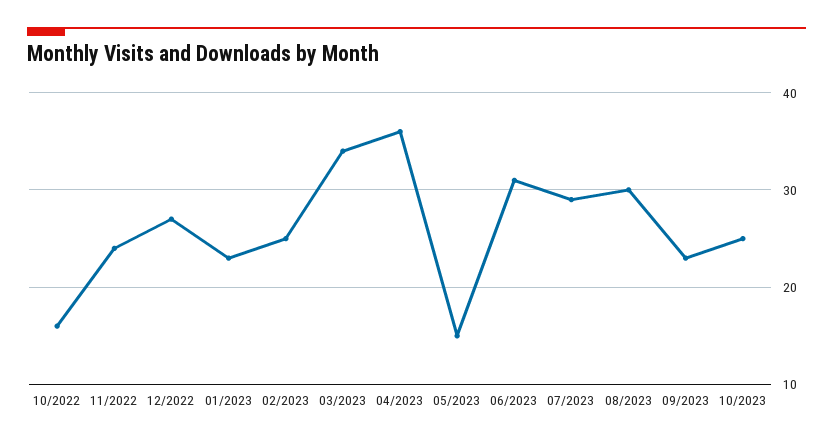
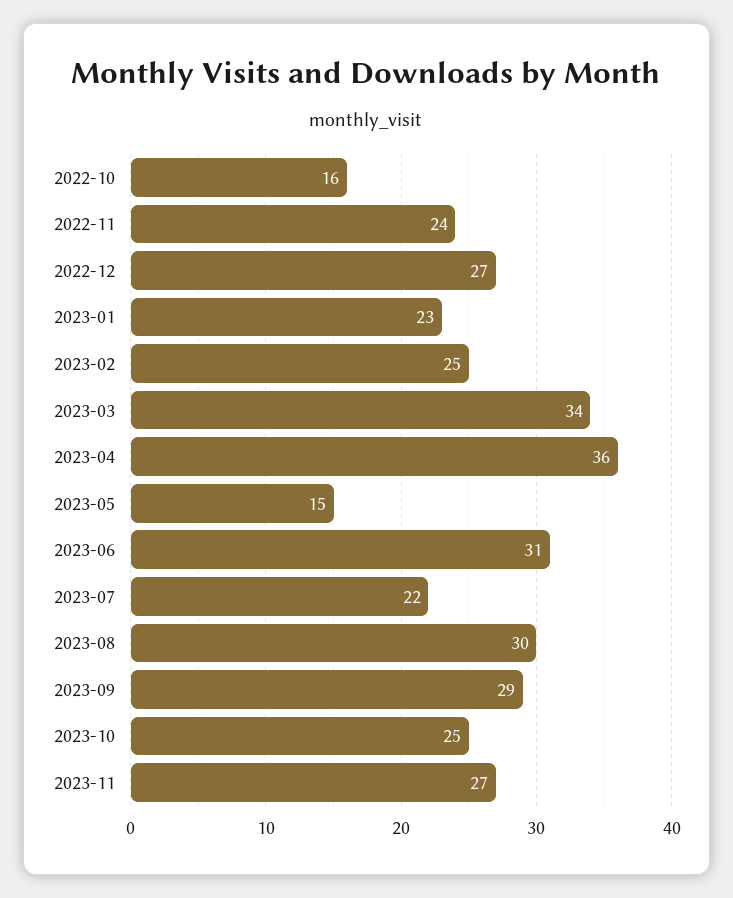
07/2023: 29 -> 22
09/2023: 23 -> 29
2023-11: none -> 27

